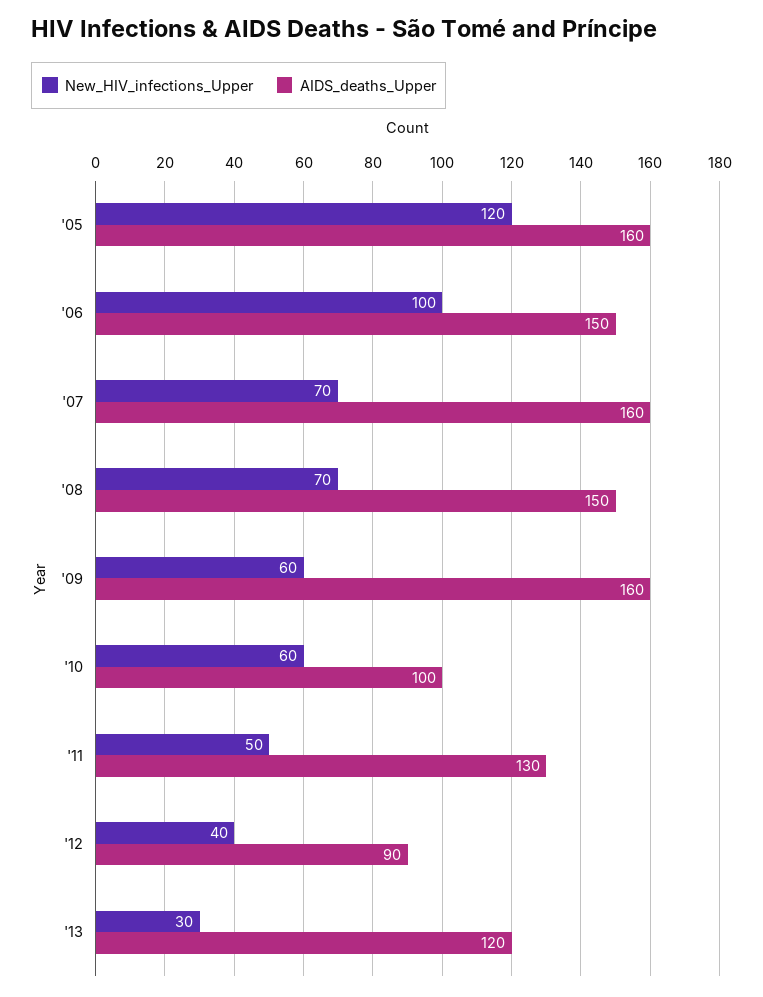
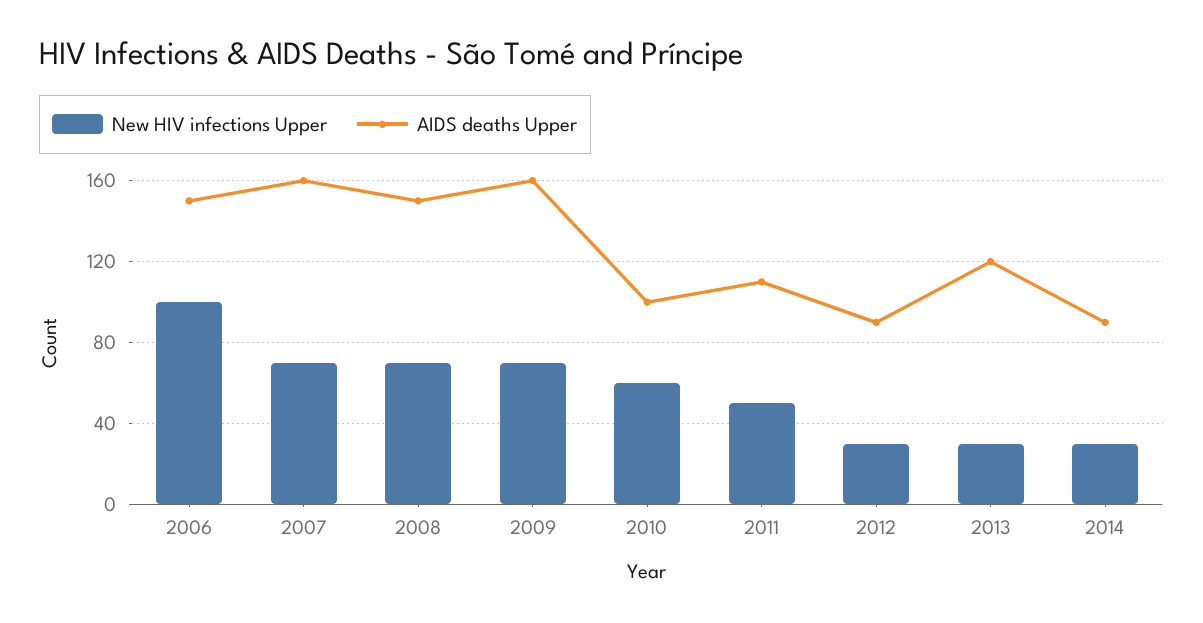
New_HIV_infections_Upper, '05: 120 -> none
AIDS_deaths_Upper, '05: 160 -> none
New_HIV_infections_Upper, '09: 60 -> 70
AIDS_deaths_Upper, '11: 130 -> 110
New_HIV_infections_Upper, '12: 40 -> 30
New_HIV_infections_Upper, 2014: none -> 30
AIDS_deaths_Upper, 2014: none -> 90

